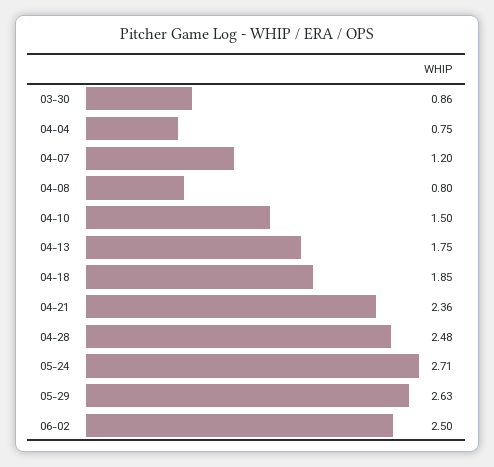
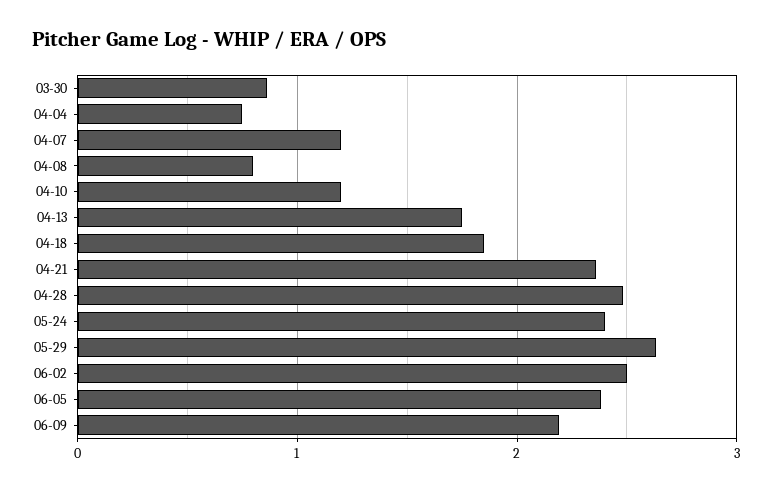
04-10: 1.5 -> 1.2
05-24: 2.71 -> 2.4
06-05: none -> 2.4
06-09: none -> 2.2

